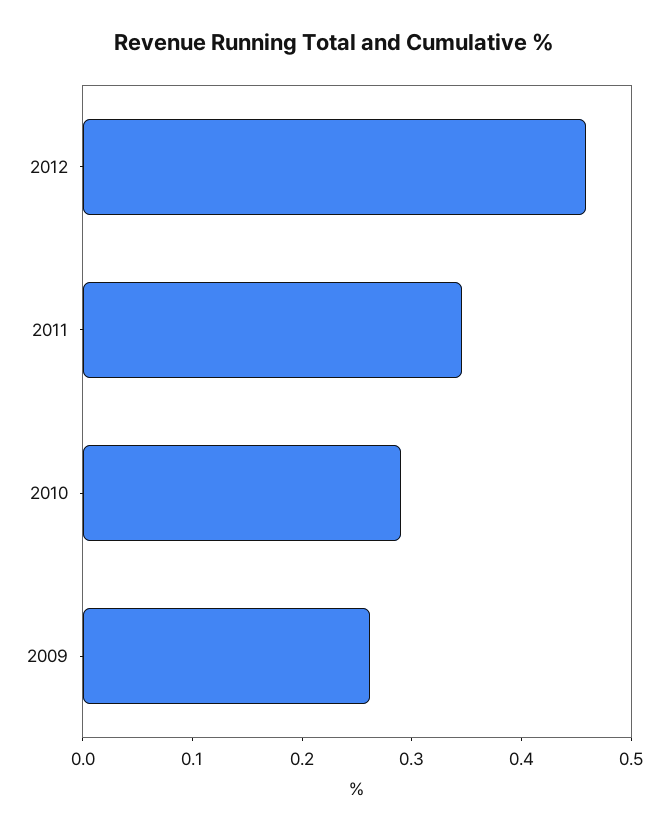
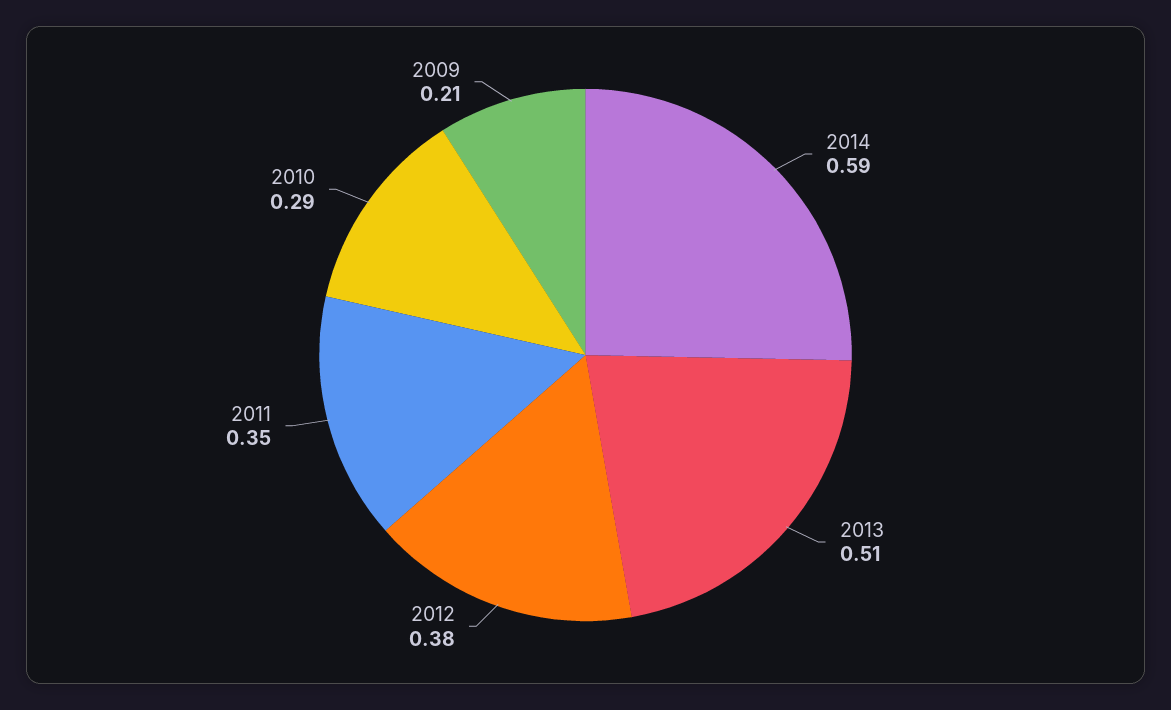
2012: 0.46 -> 0.38
2009: 0.26 -> 0.21
2014: none -> 0.59
2013: none -> 0.51

